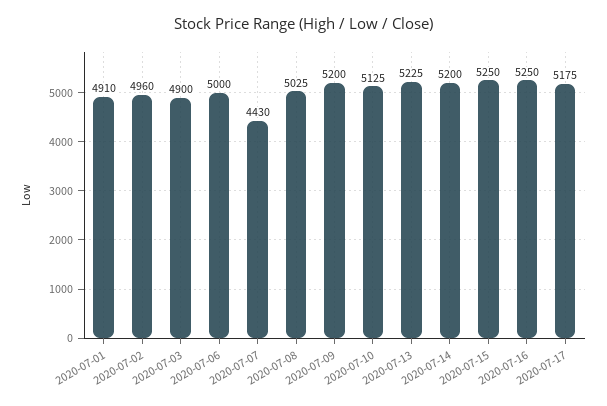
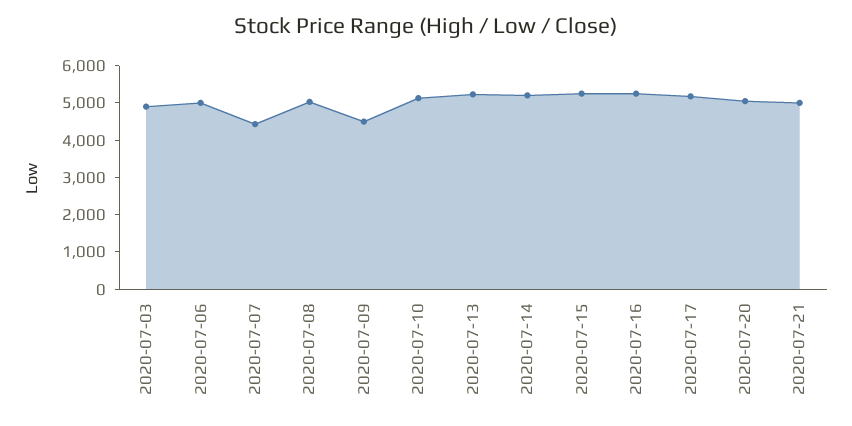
2020-07-01: 4910 -> none
2020-07-02: 4960 -> none
2020-07-09: 5200 -> 4500
2020-07-20: none -> 5000
2020-07-21: none -> 5000

